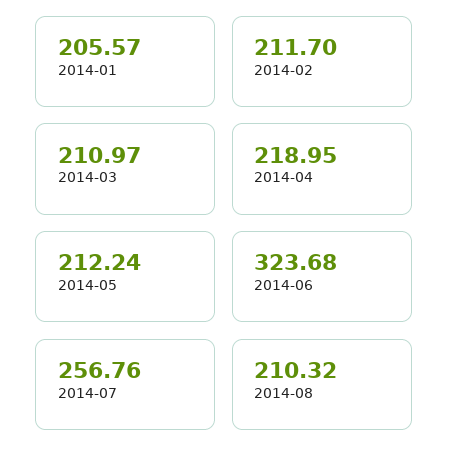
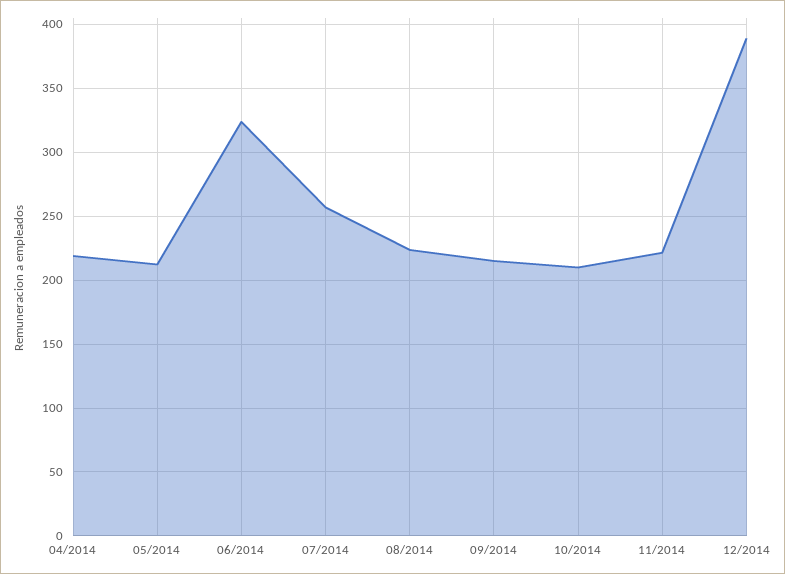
2014-01: 205.57 -> none
2014-02: 211.7 -> none
2014-03: 210.97 -> none
2014-08: 210.32 -> 225
09/2014: none -> 215
10/2014: none -> 210
11/2014: none -> 220
12/2014: none -> 390

